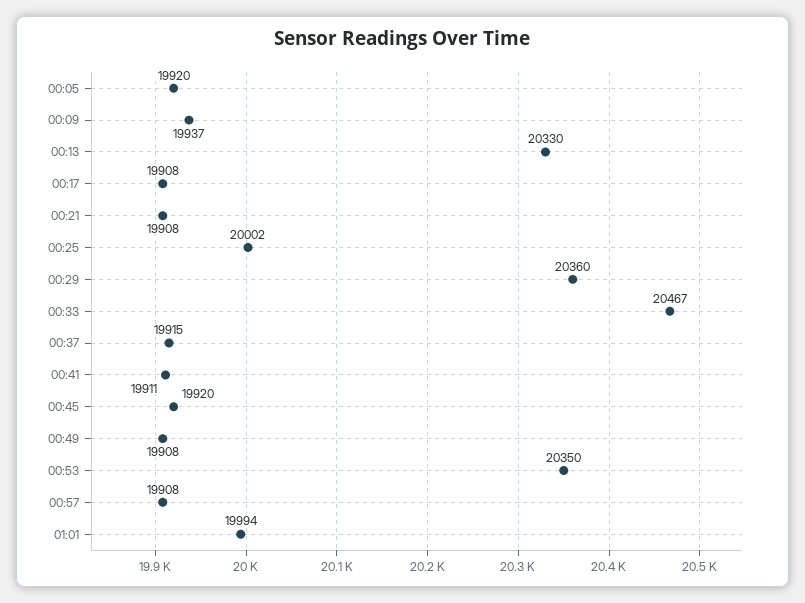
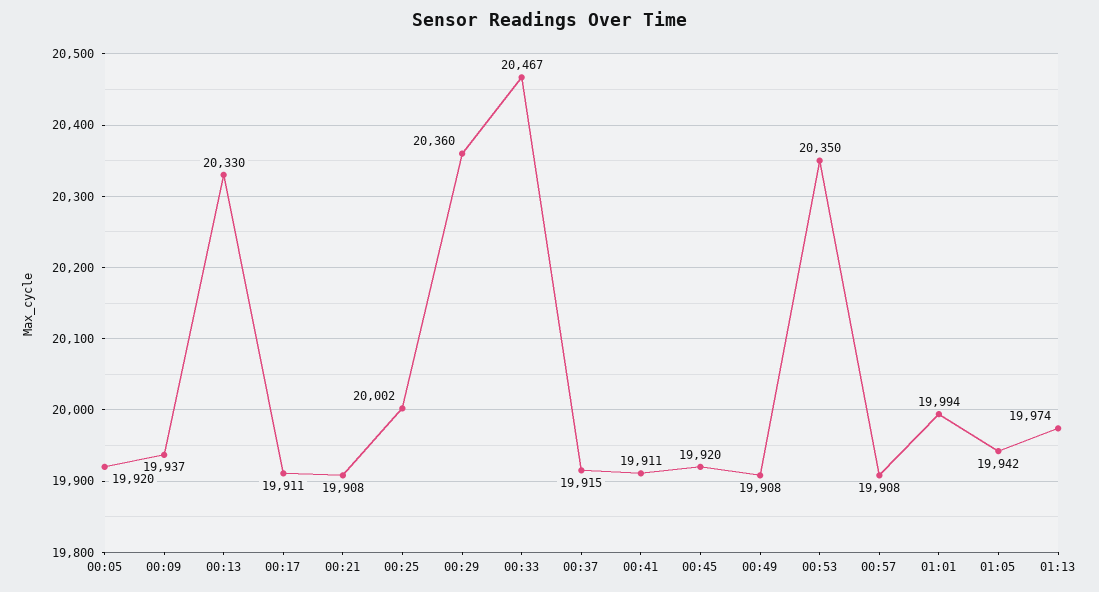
00:17: 19908 -> 19911
01:05: none -> 19942
01:13: none -> 19974

